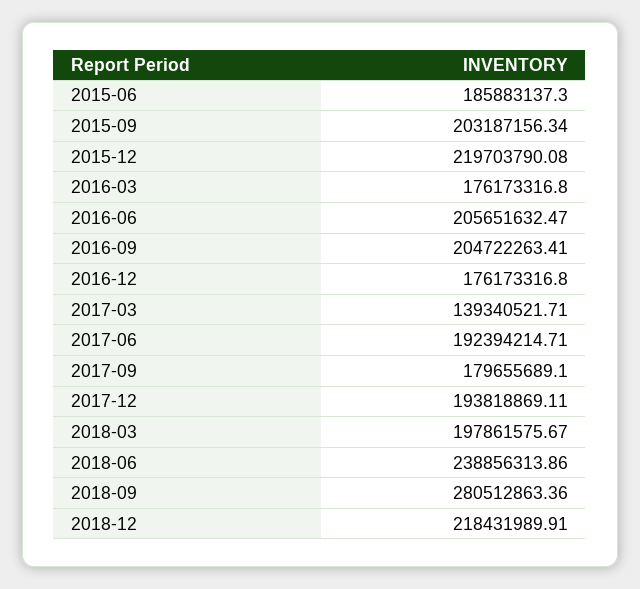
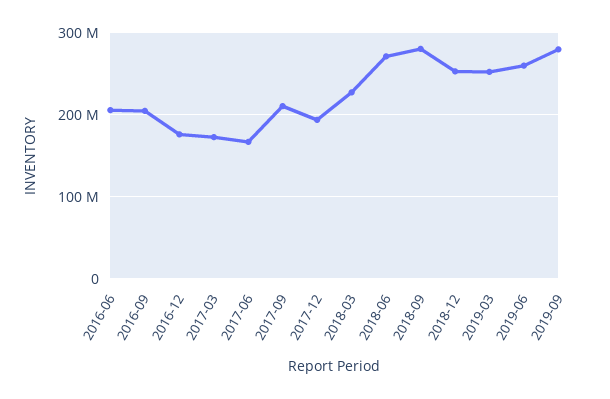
2015-06: 185883137.3 -> none
2015-09: 203187156.34 -> none
2015-12: 219703790.08 -> none
2016-03: 176173316.8 -> none
2017-03: 139340521.71 -> 170000000
2017-06: 192394214.71 -> 170000000
2017-09: 179655689.1 -> 210000000
2018-03: 197861575.67 -> 230000000
2018-06: 238856313.86 -> 270000000
2018-12: 218431989.91 -> 250000000
2019-03: none -> 250000000
2019-06: none -> 260000000
2019-09: none -> 280000000

